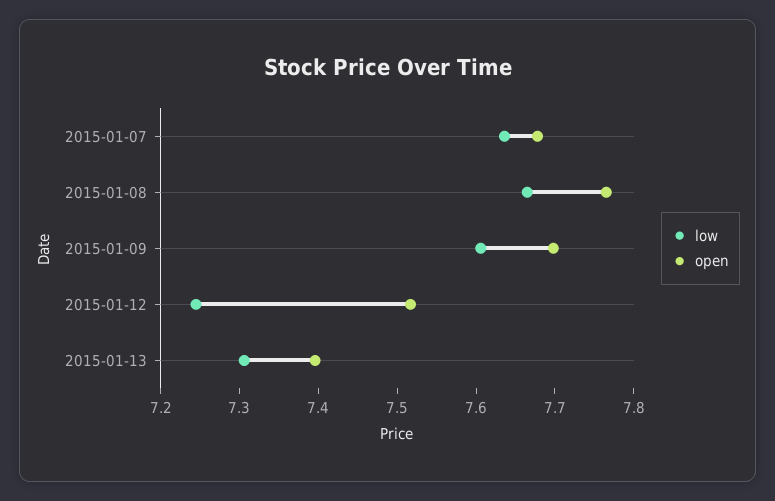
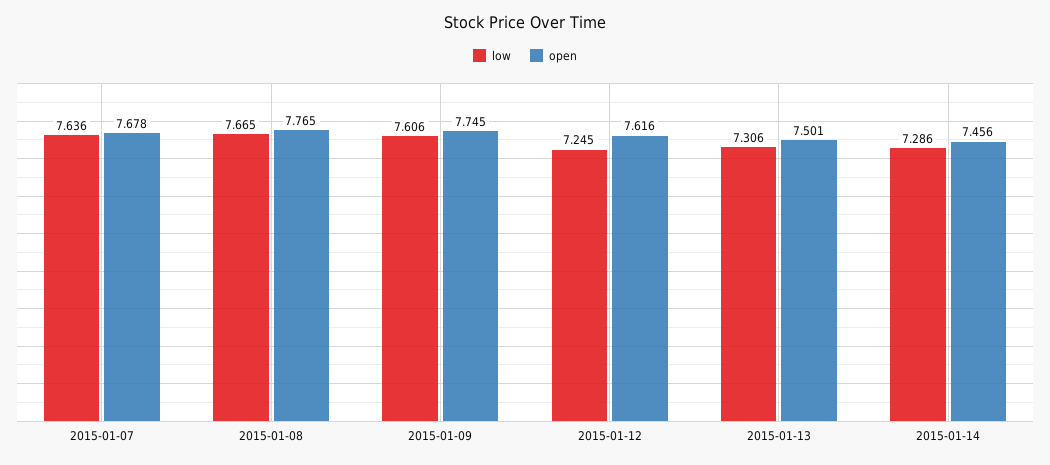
open, 2015-01-09: 7.7 -> 7.745
open, 2015-01-12: 7.52 -> 7.616
open, 2015-01-13: 7.4 -> 7.501
low, 2015-01-14: none -> 7.286
open, 2015-01-14: none -> 7.456

